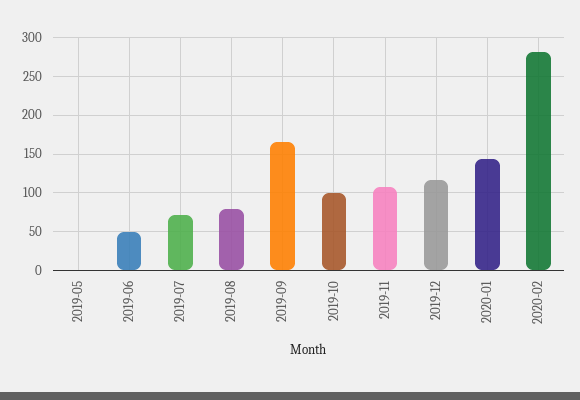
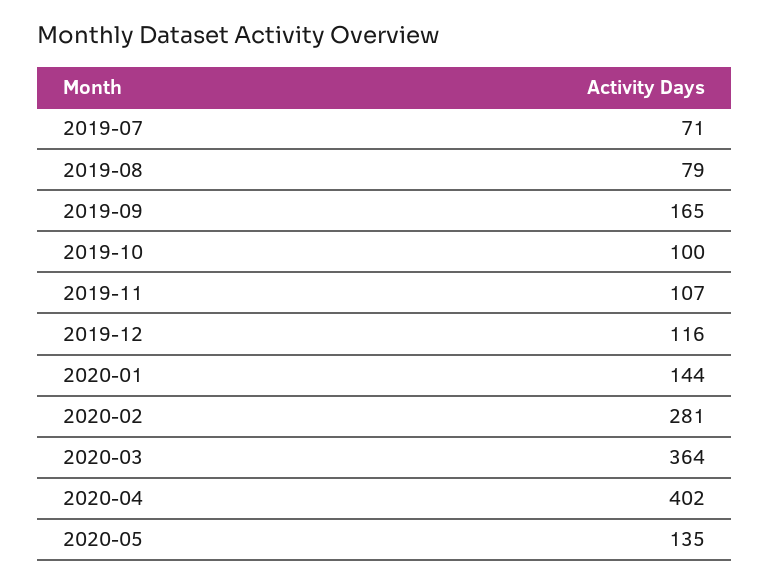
2019-05: 0 -> none
2019-06: 50 -> none
2020-03: none -> 364
2020-04: none -> 402
2020-05: none -> 135

